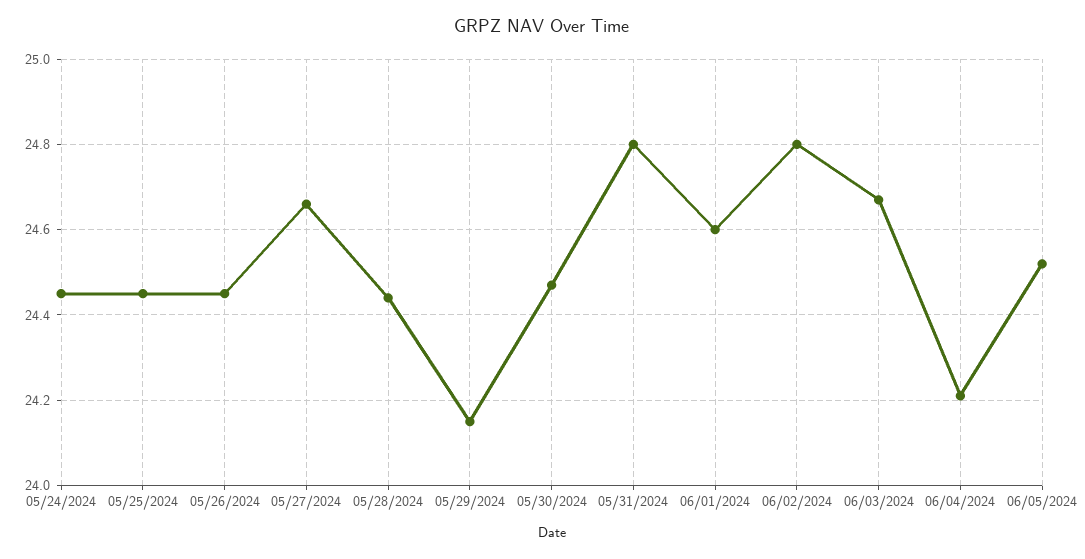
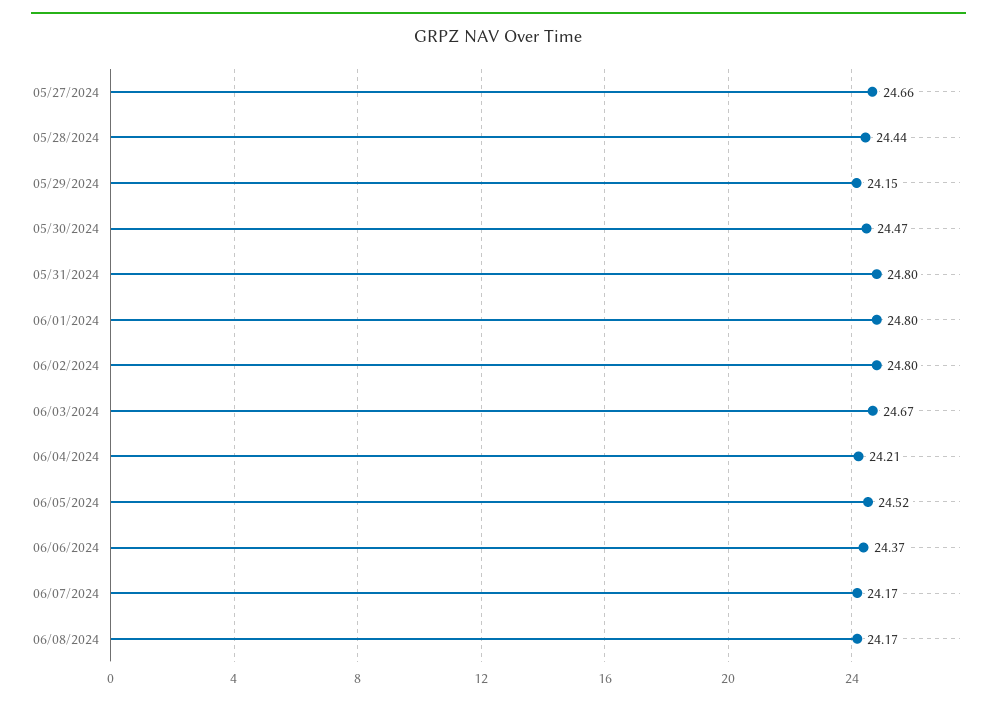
05/24/2024: 24.45 -> none
05/25/2024: 24.45 -> none
05/26/2024: 24.45 -> none
06/01/2024: 24.6 -> 24.8
06/06/2024: none -> 24.37
06/07/2024: none -> 24.17
06/08/2024: none -> 24.17

